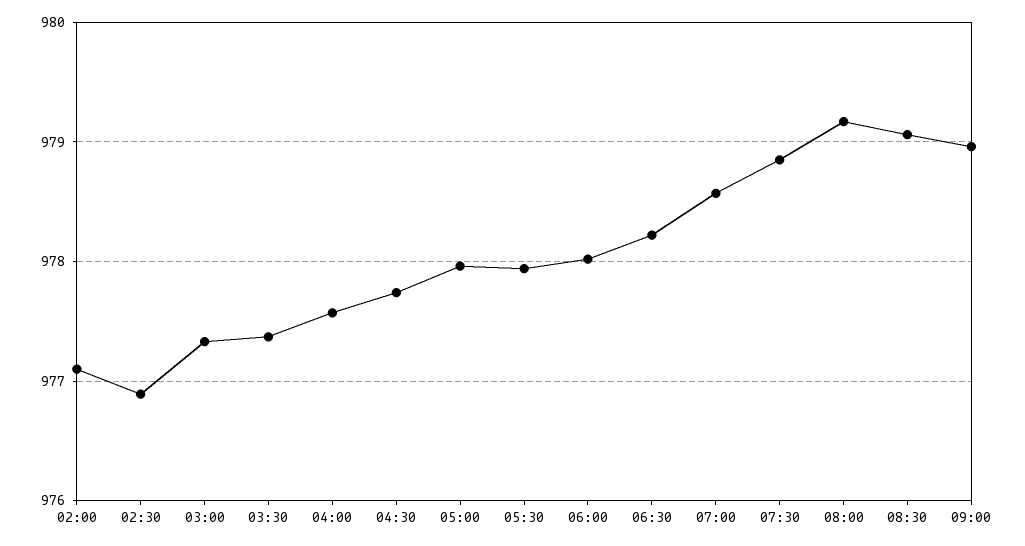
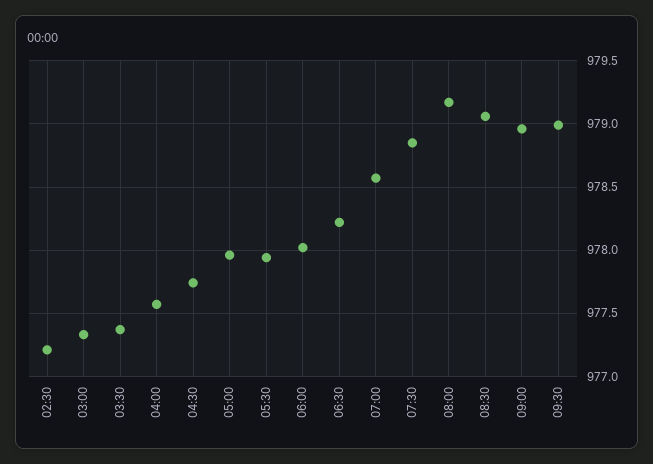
02:00: 977.1 -> none
02:30: 976.9 -> 977.2
09:30: none -> 979

